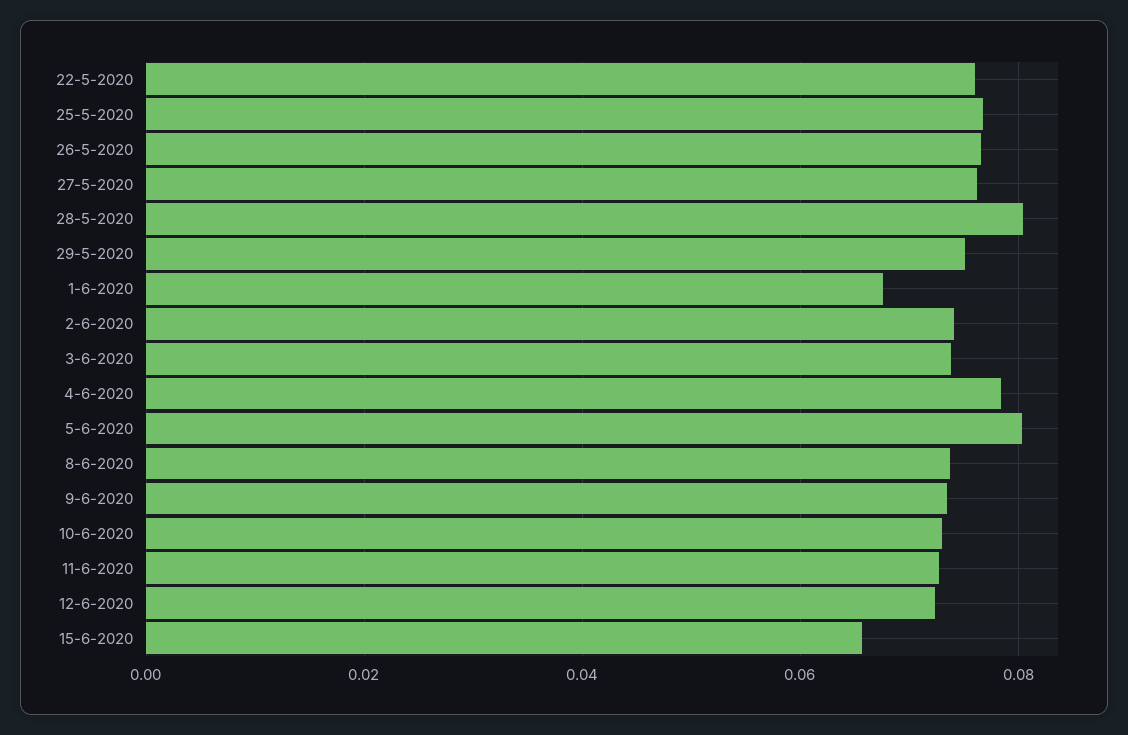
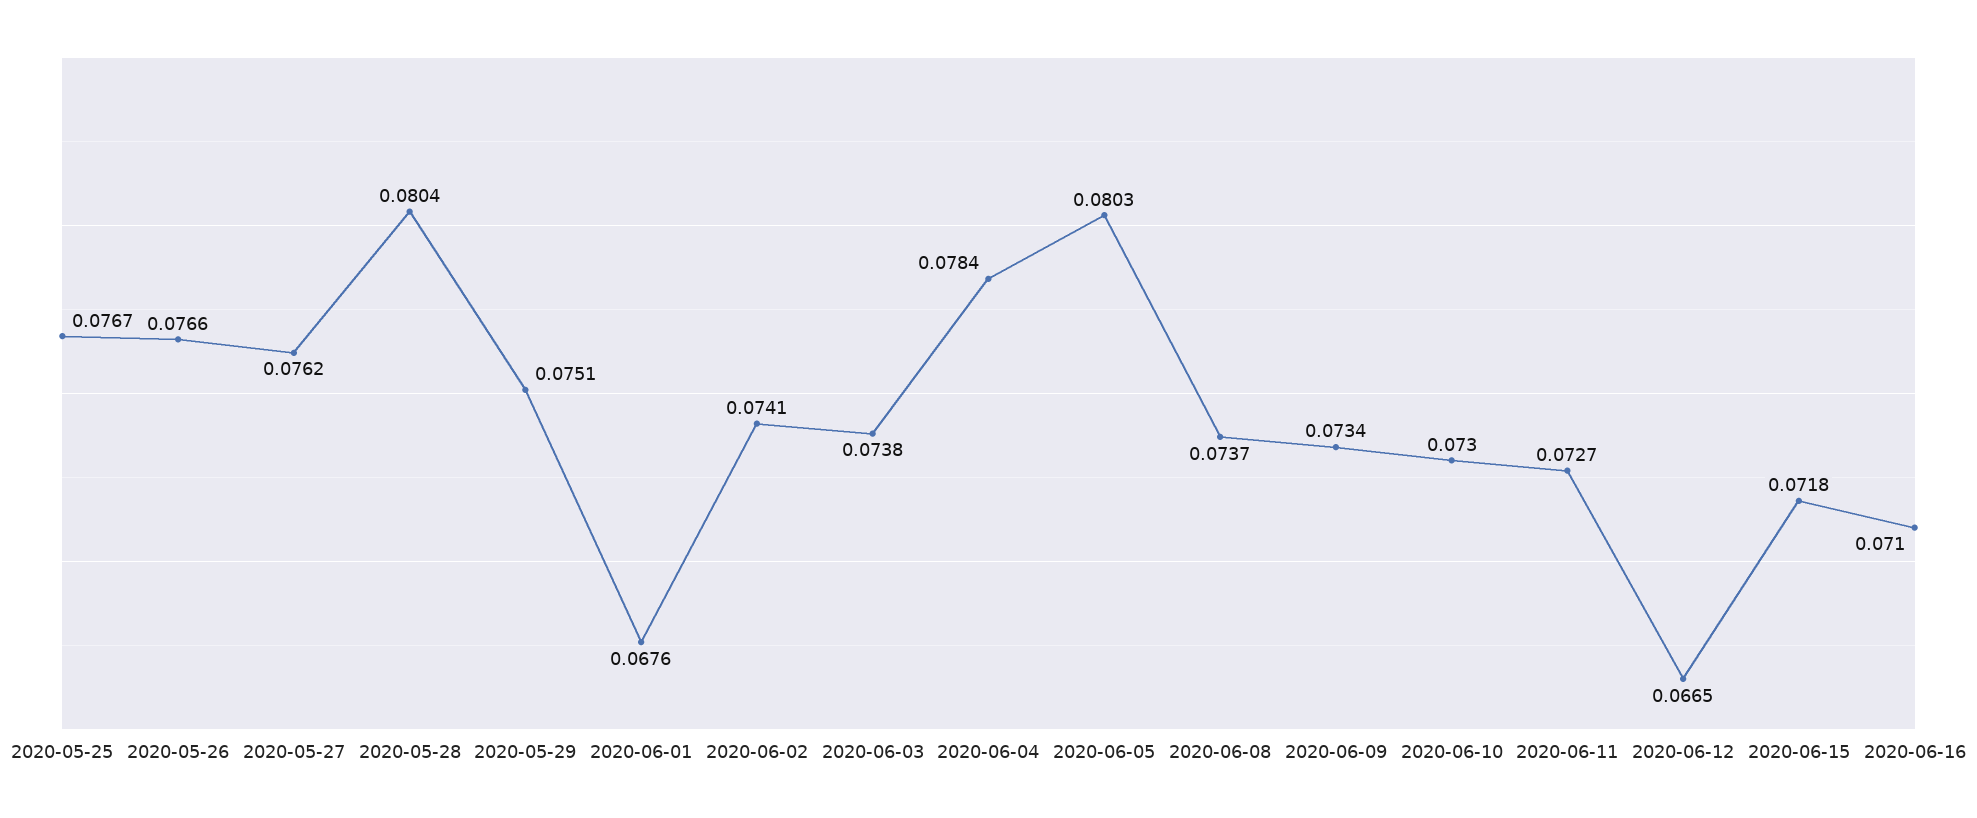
22-5-2020: 0.076 -> none
12-6-2020: 0.072 -> 0.0665
15-6-2020: 0.066 -> 0.0718
2020-06-16: none -> 0.071

